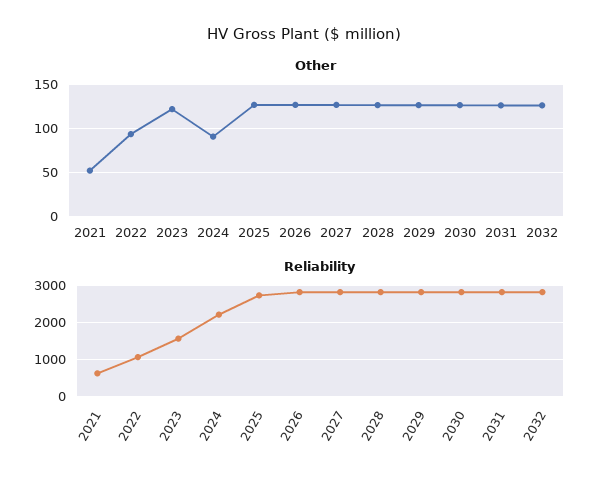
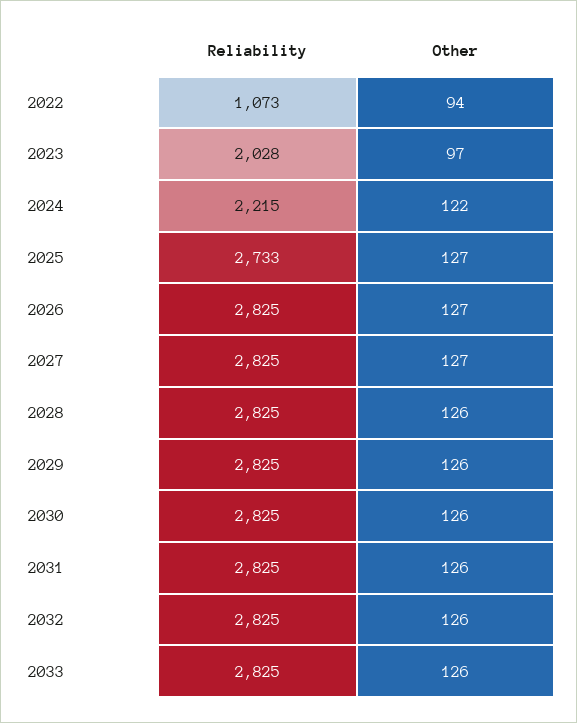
Other, 2021: 50 -> none
Other, 2023: 120 -> 97
Other, 2024: 90 -> 122
Reliability, 2021: 600 -> none
Reliability, 2023: 1600 -> 2028
Reliability, 2033: none -> 2825
Other, 2033: none -> 126

